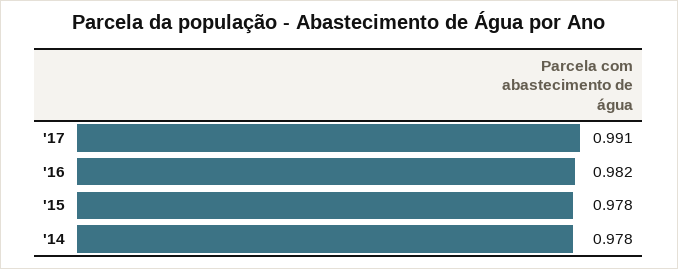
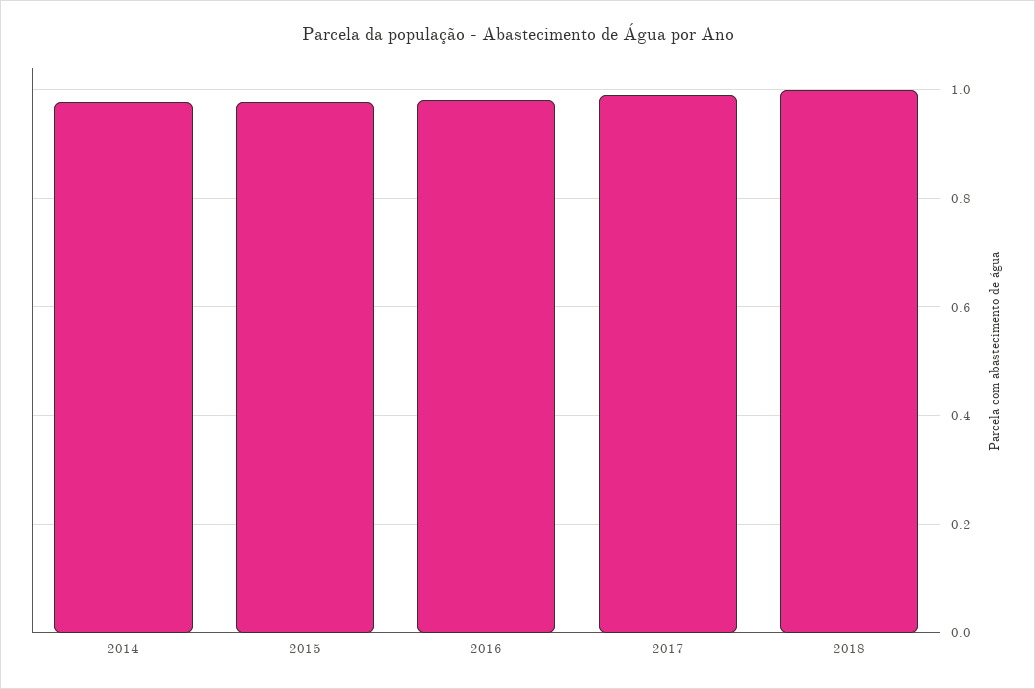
2018: none -> 1

